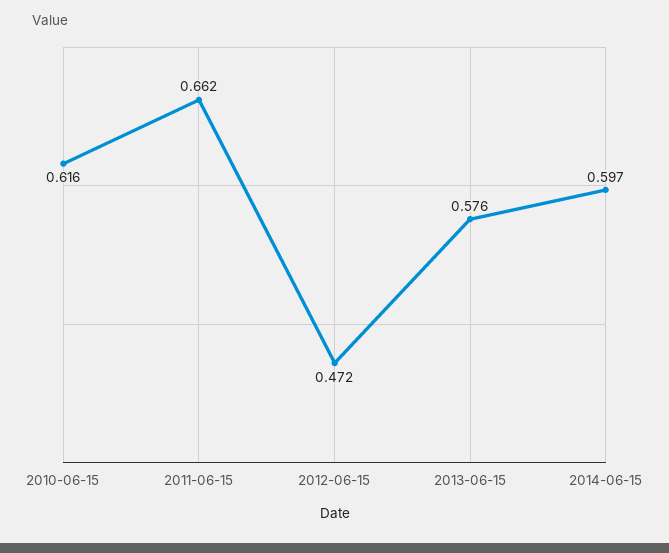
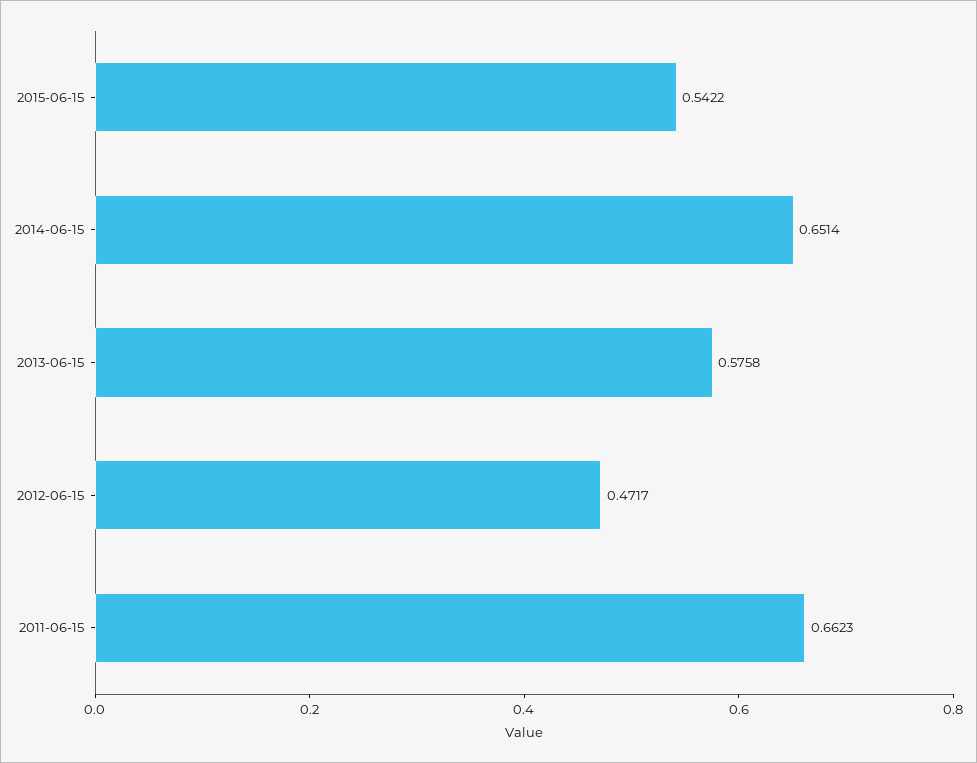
2010-06-15: 0.616 -> none
2014-06-15: 0.597 -> 0.6514
2015-06-15: none -> 0.5422

